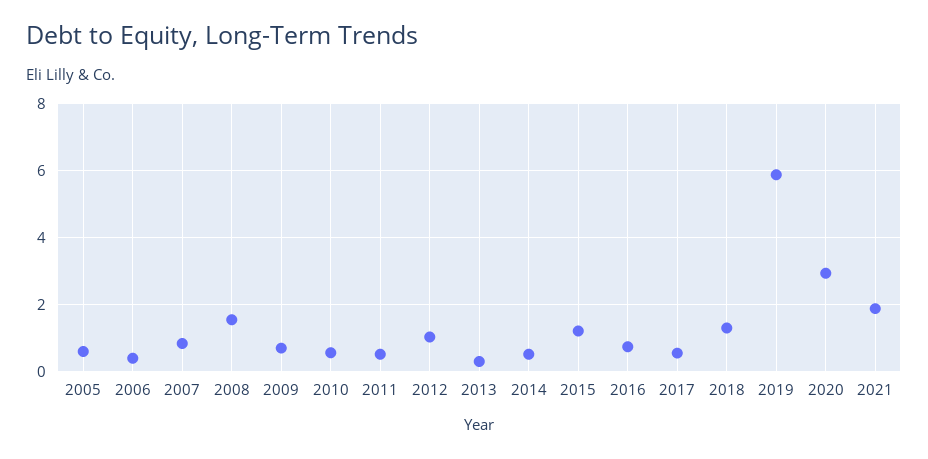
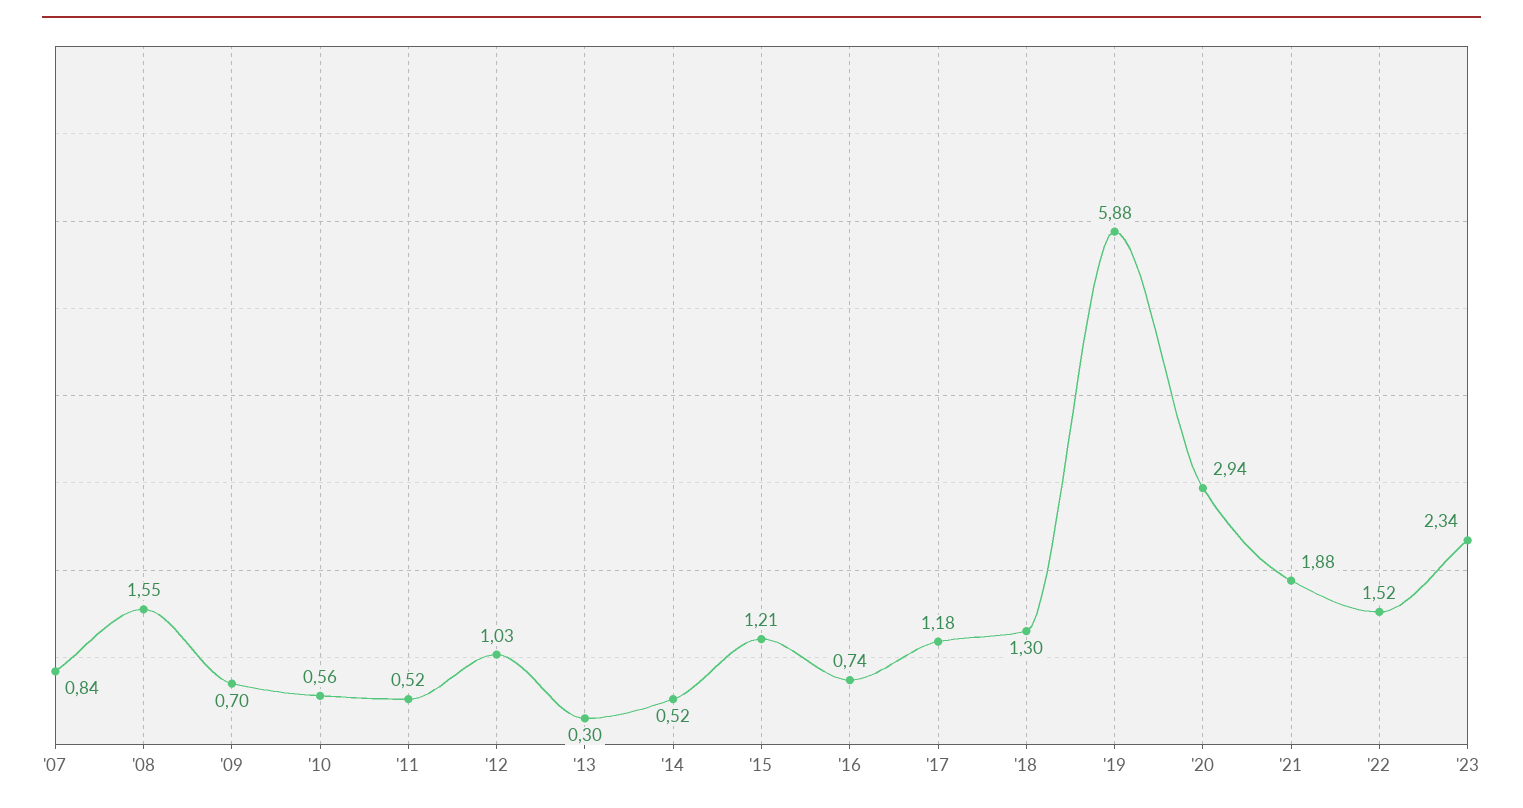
2005: 0.6 -> none
2006: 0.4 -> none
2017: 0.6 -> 1.18
'22: none -> 1.52
'23: none -> 2.34

